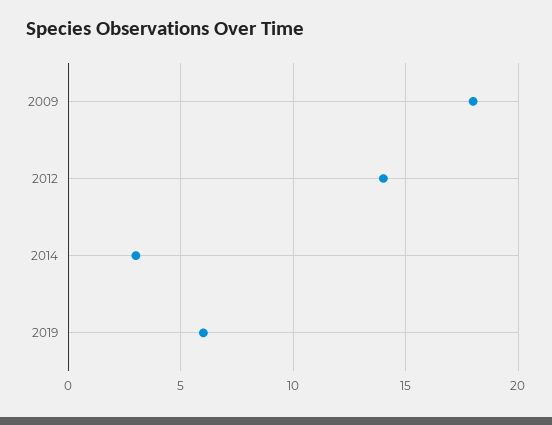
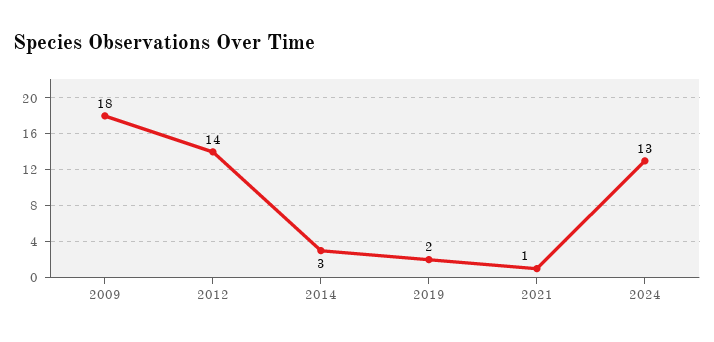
2019: 6 -> 2
2021: none -> 1
2024: none -> 13

